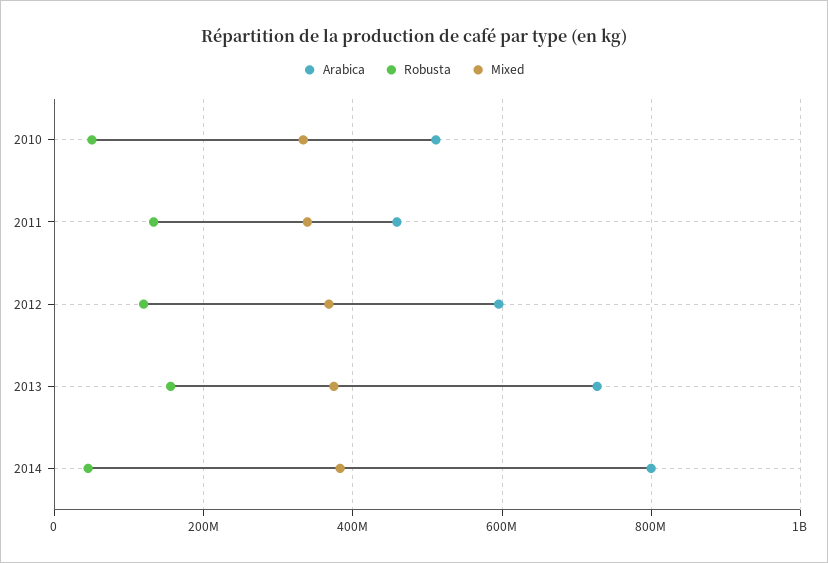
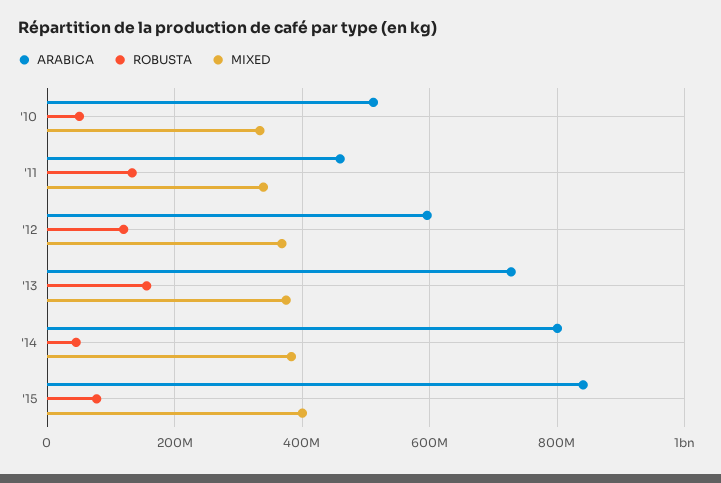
Arabica, '15: none -> 840000000
Robusta, '15: none -> 80000000
Mixed, '15: none -> 400000000

